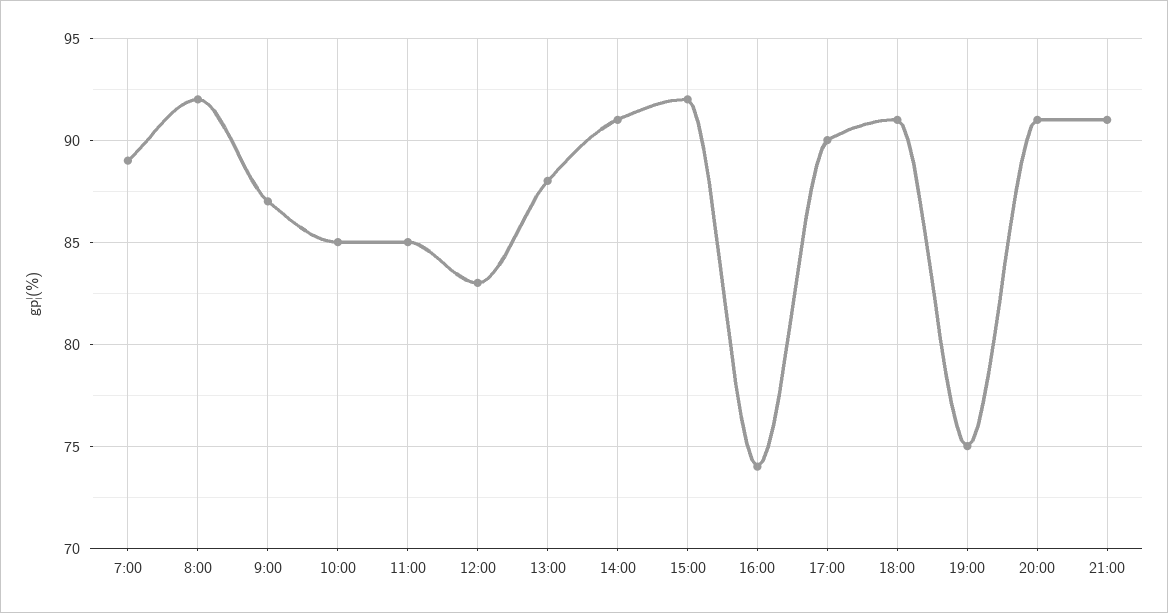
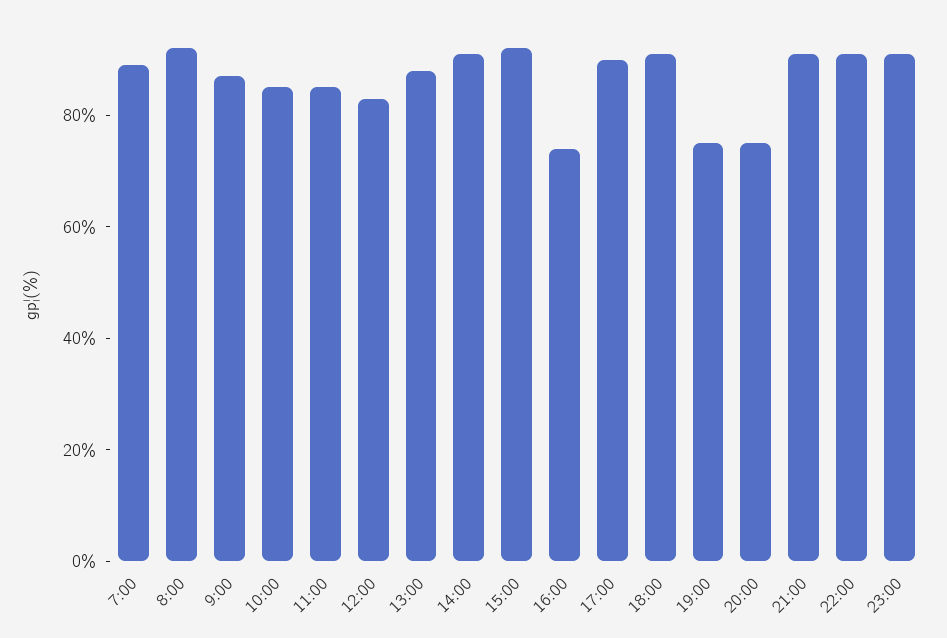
20:00: 91 -> 75
22:00: none -> 90
23:00: none -> 90

